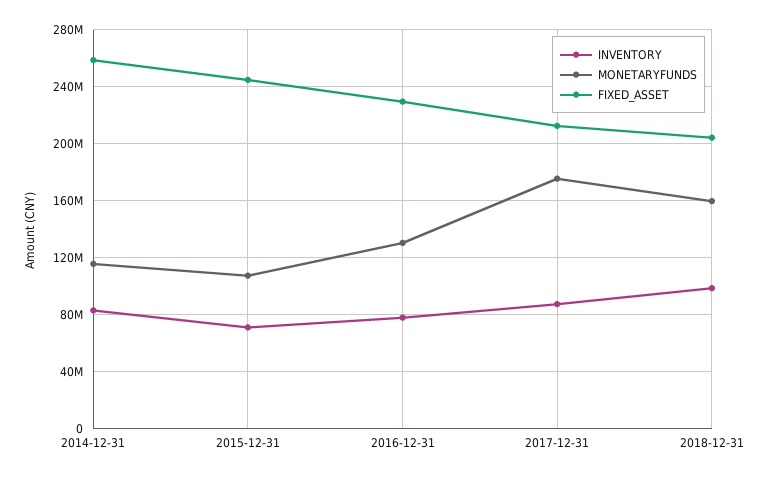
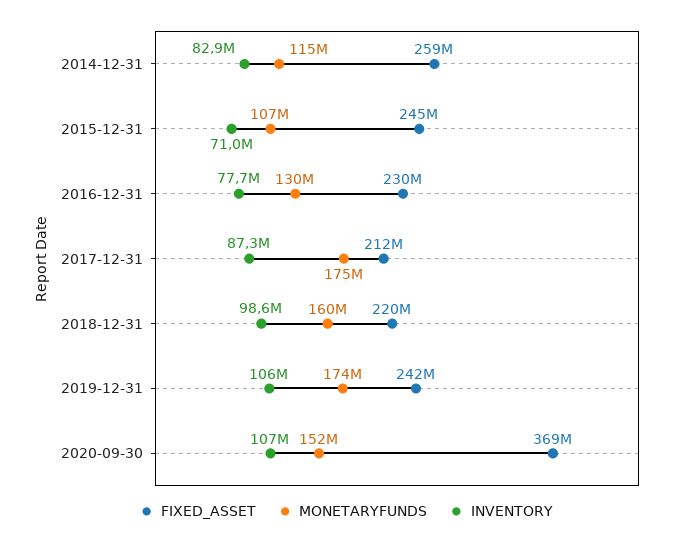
FIXED_ASSET, 2018-12-31: 205000000 -> 220000000
FIXED_ASSET, 2019-12-31: none -> 242000000
MONETARYFUNDS, 2019-12-31: none -> 174000000
INVENTORY, 2019-12-31: none -> 106000000
FIXED_ASSET, 2020-09-30: none -> 369000000
MONETARYFUNDS, 2020-09-30: none -> 152000000
INVENTORY, 2020-09-30: none -> 107000000

